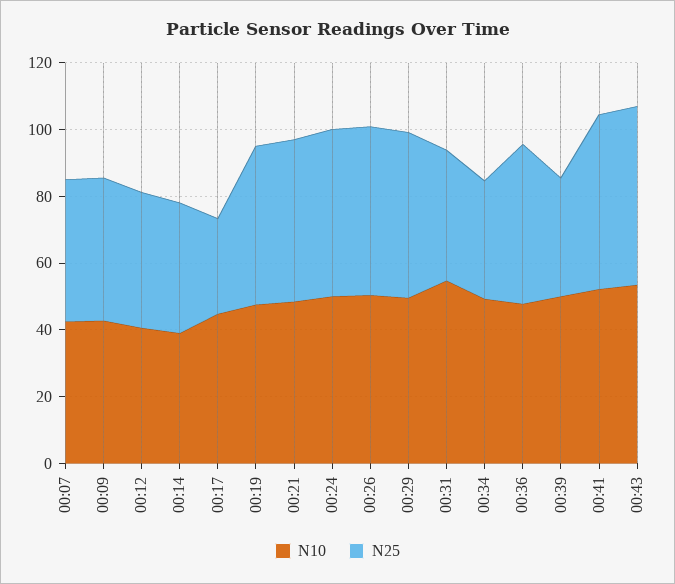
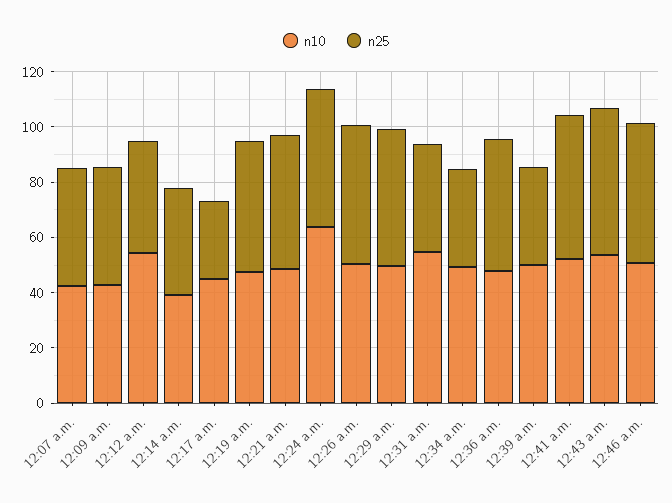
N10, 00:12: 40 -> 55
N10, 00:24: 50 -> 65
N10, 12:46 a.m.: none -> 50
N25, 12:46 a.m.: none -> 50

